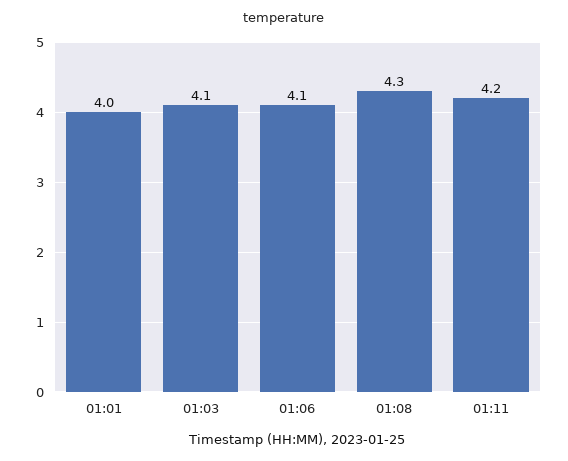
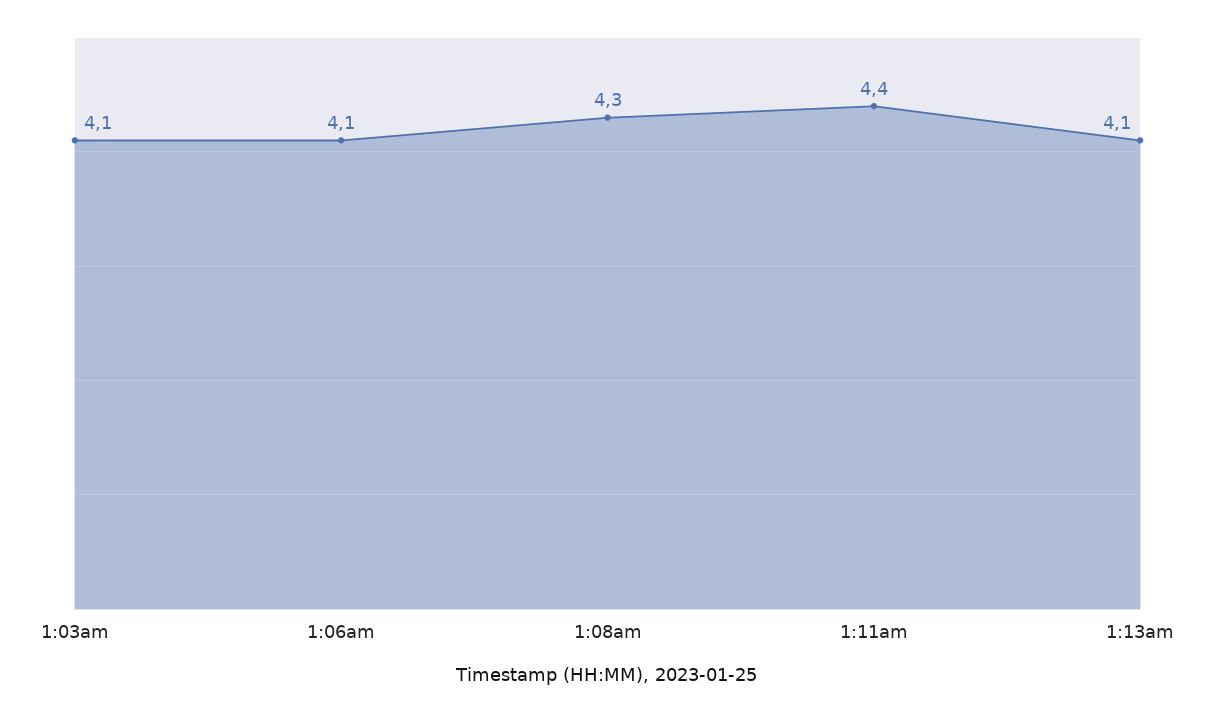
01:01: 4 -> none
01:11: 4.2 -> 4.4
1:13am: none -> 4.1

